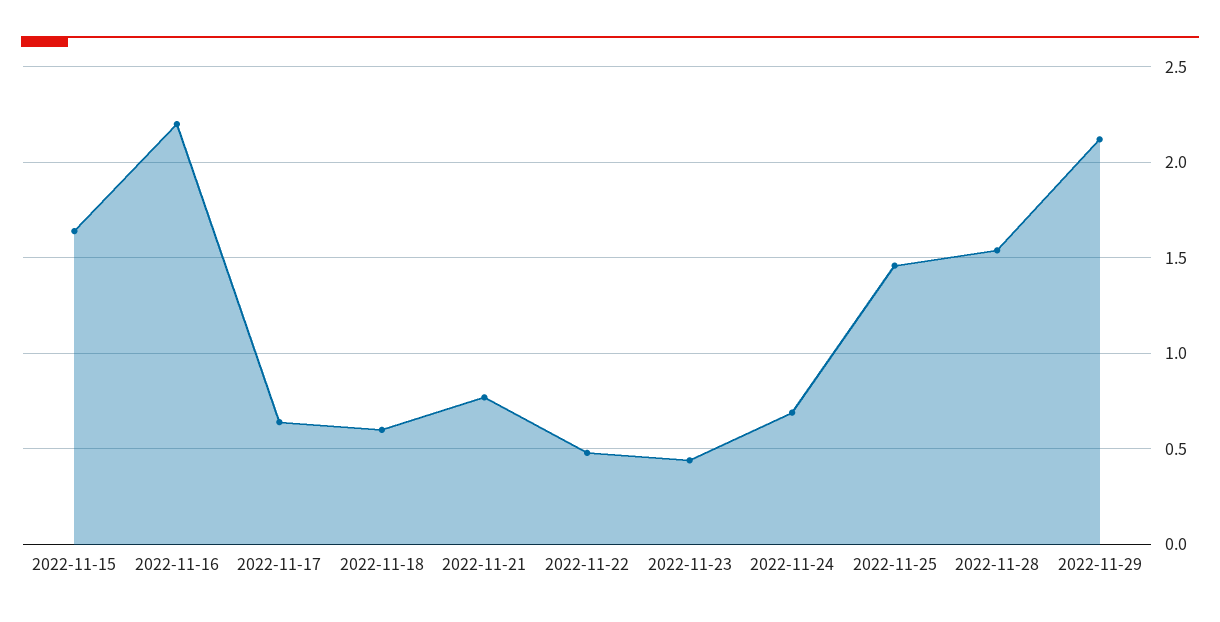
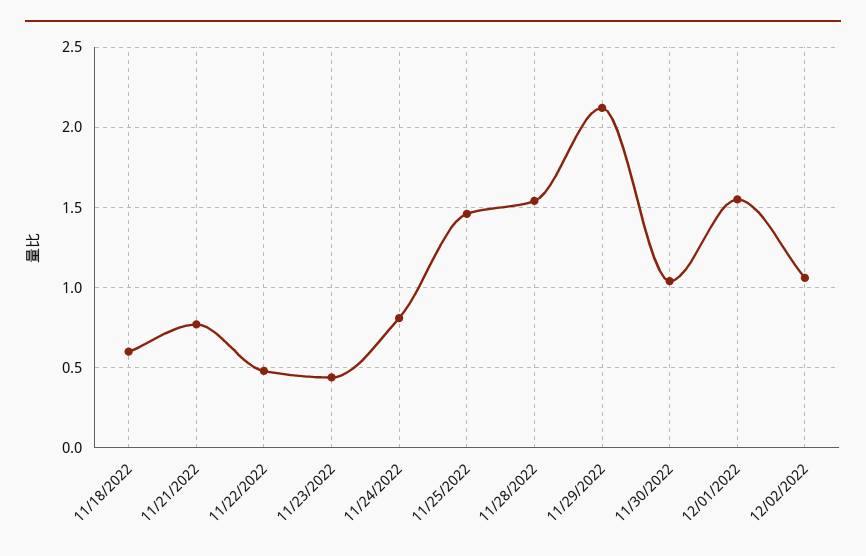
2022-11-15: 1.65 -> none
2022-11-16: 2.2 -> none
2022-11-17: 0.65 -> none
2022-11-24: 0.7 -> 0.8
11/30/2022: none -> 1.05
12/01/2022: none -> 1.55
12/02/2022: none -> 1.05

